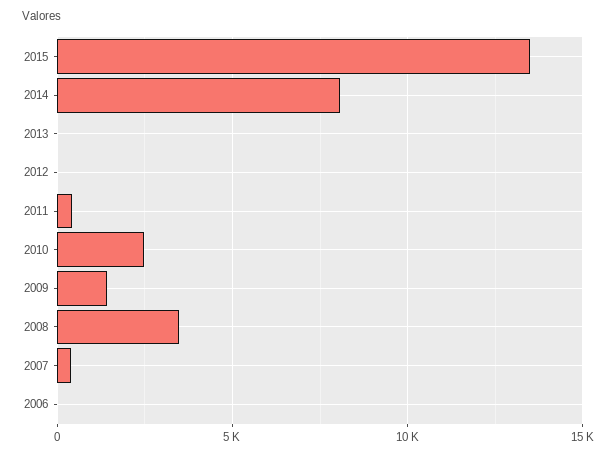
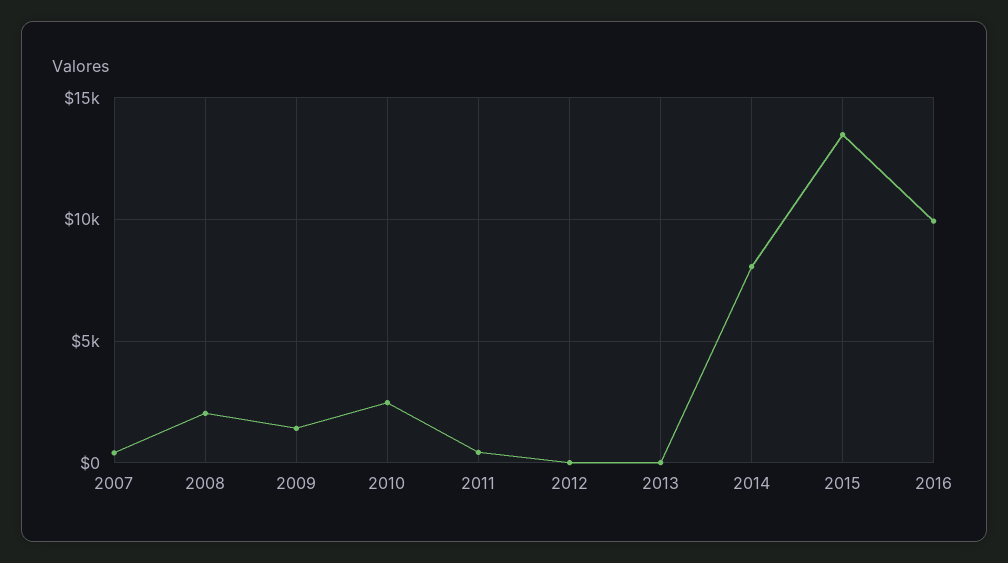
2008: 3500 -> 2000
2006: 0 -> none
2016: none -> 10000

